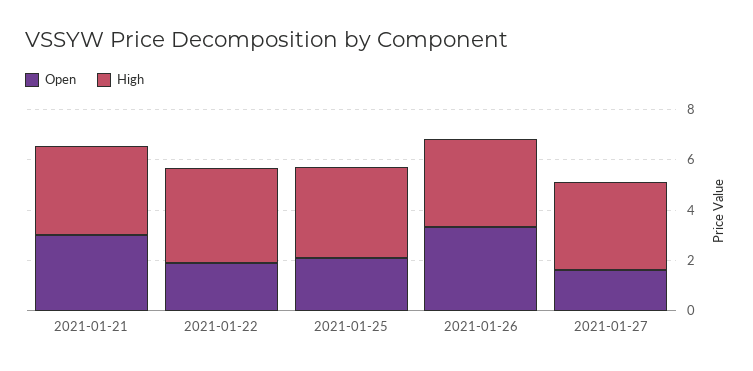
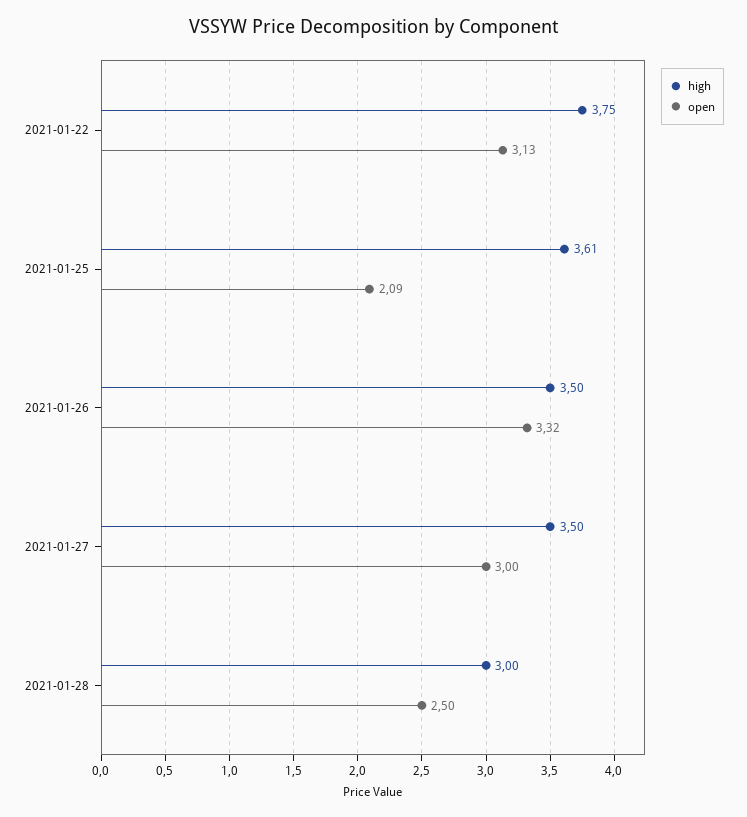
Open, 2021-01-21: 3 -> none
High, 2021-01-21: 3.5 -> none
Open, 2021-01-22: 2 -> 3.13
Open, 2021-01-27: 1.5 -> 3
High, 2021-01-28: none -> 3
Open, 2021-01-28: none -> 2.5

